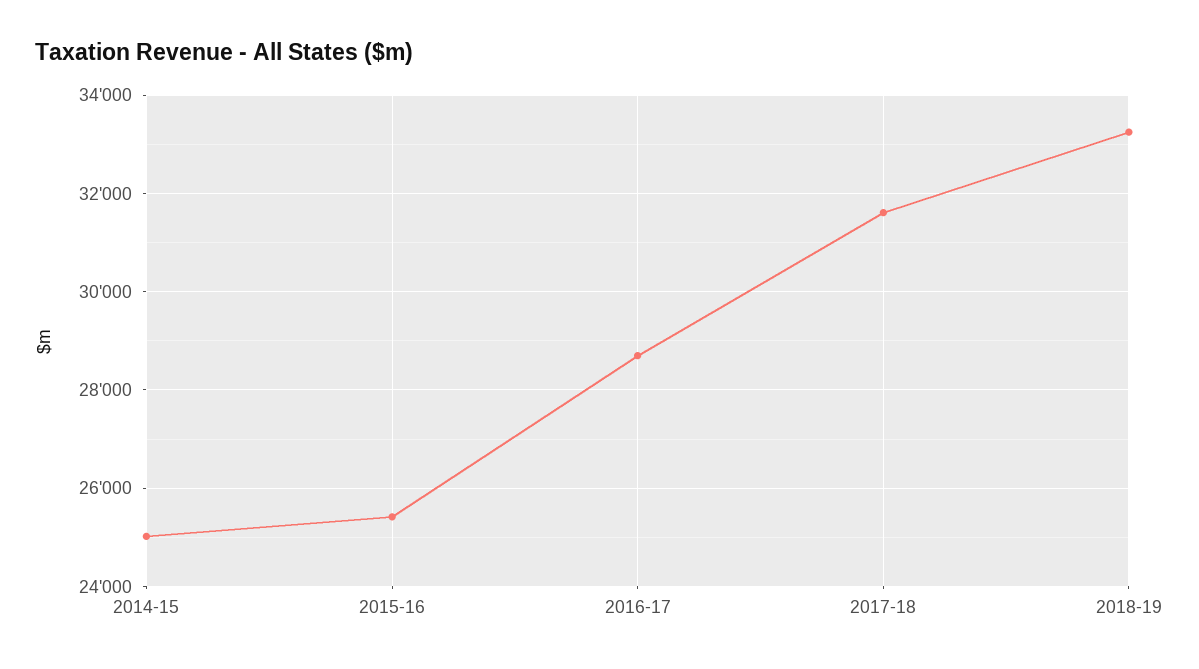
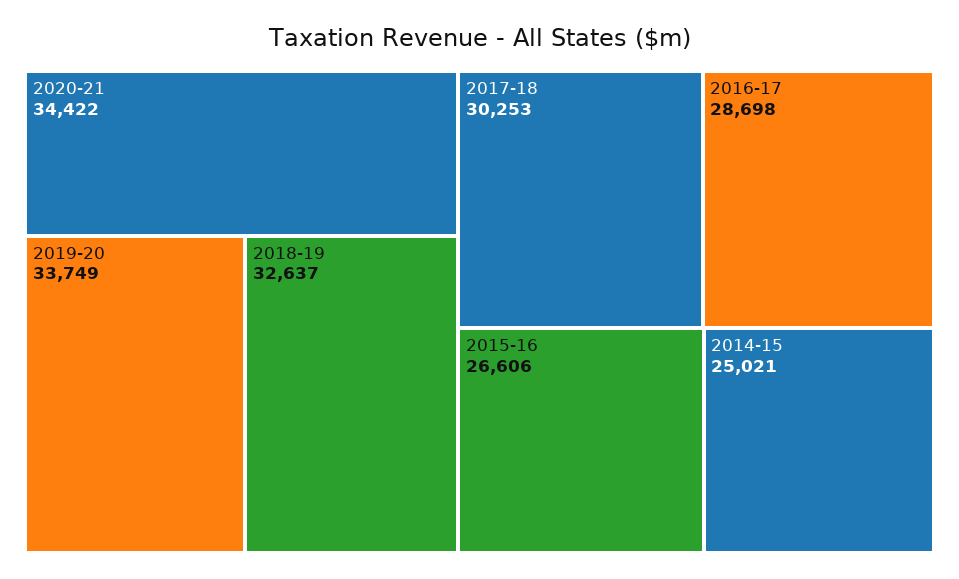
2015-16: 25400 -> 26606
2017-18: 31600 -> 30253
2018-19: 33200 -> 32637
2020-21: none -> 34422
2019-20: none -> 33749

